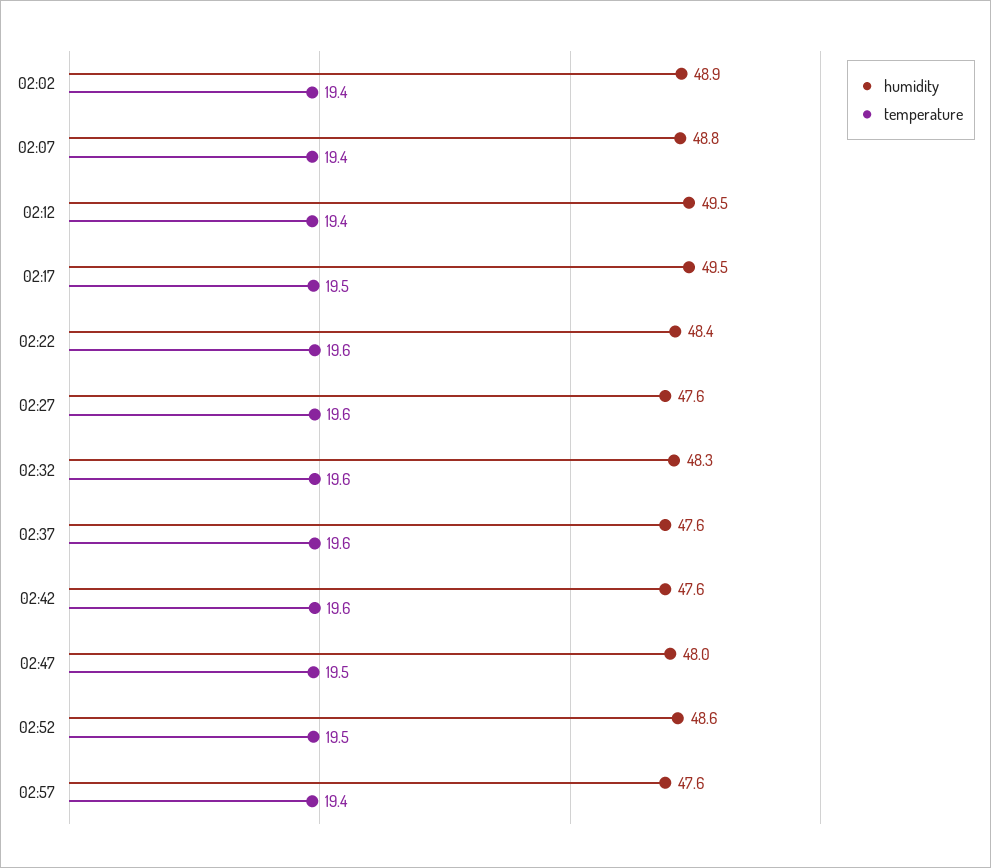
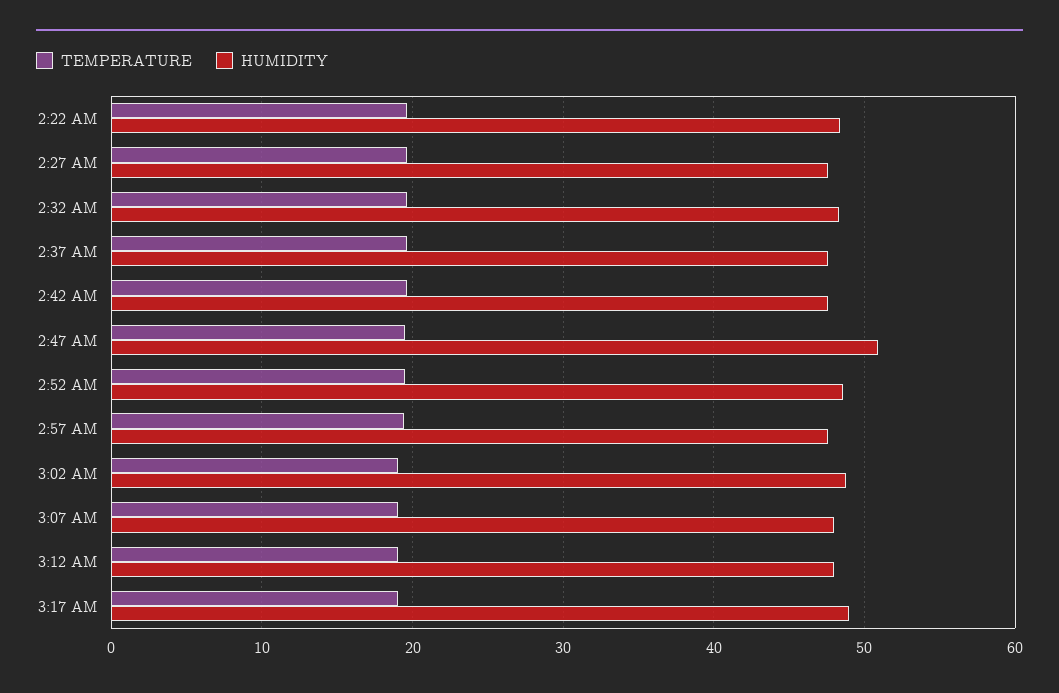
humidity, 02:02: 48.9 -> none
temperature, 02:02: 19.4 -> none
humidity, 02:07: 48.8 -> none
temperature, 02:07: 19.4 -> none
humidity, 02:12: 49.5 -> none
temperature, 02:12: 19.4 -> none
humidity, 02:17: 49.5 -> none
temperature, 02:17: 19.5 -> none
humidity, 02:47: 48 -> 51
temperature, 3:02 AM: none -> 19
humidity, 3:02 AM: none -> 49
temperature, 3:07 AM: none -> 19
humidity, 3:07 AM: none -> 48
temperature, 3:12 AM: none -> 19
humidity, 3:12 AM: none -> 48
temperature, 3:17 AM: none -> 19
humidity, 3:17 AM: none -> 49

